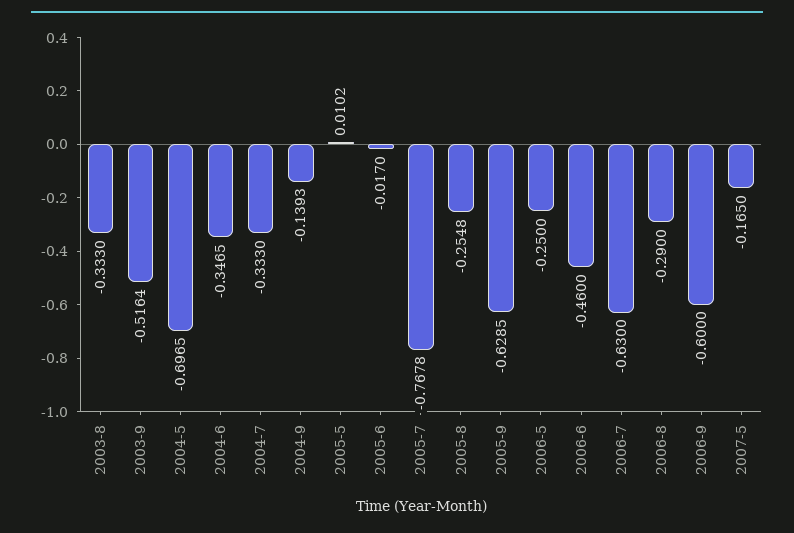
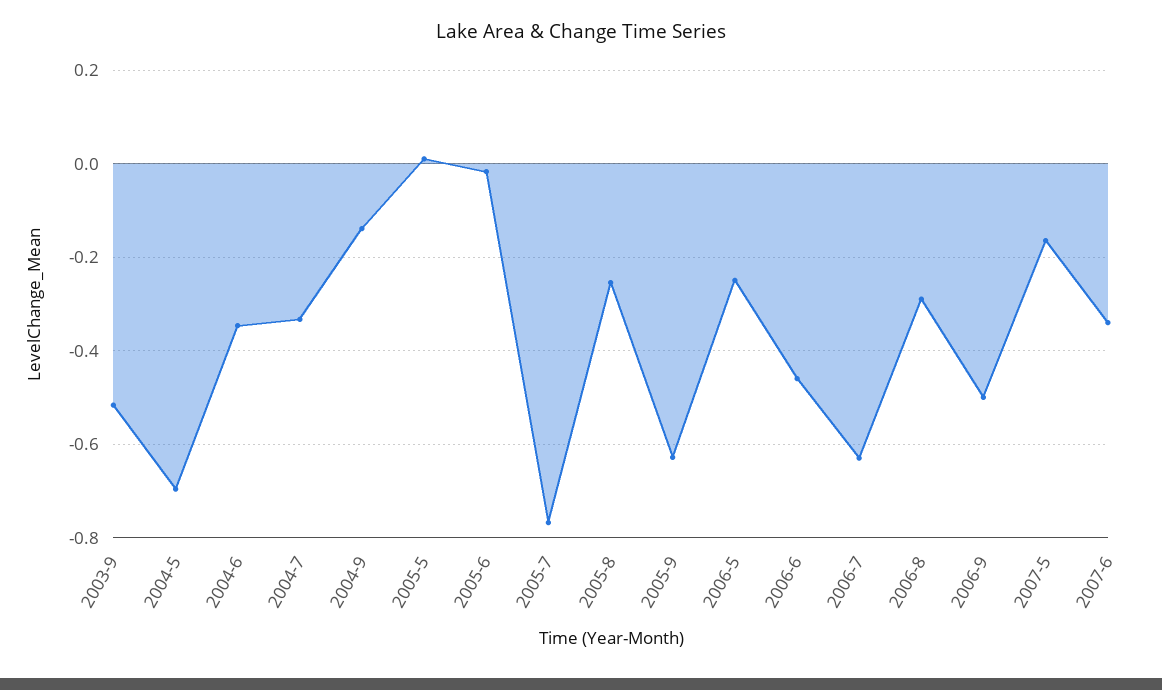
2003-8: -0.333 -> none
2006-9: -0.6 -> -0.5
2007-6: none -> -0.34

